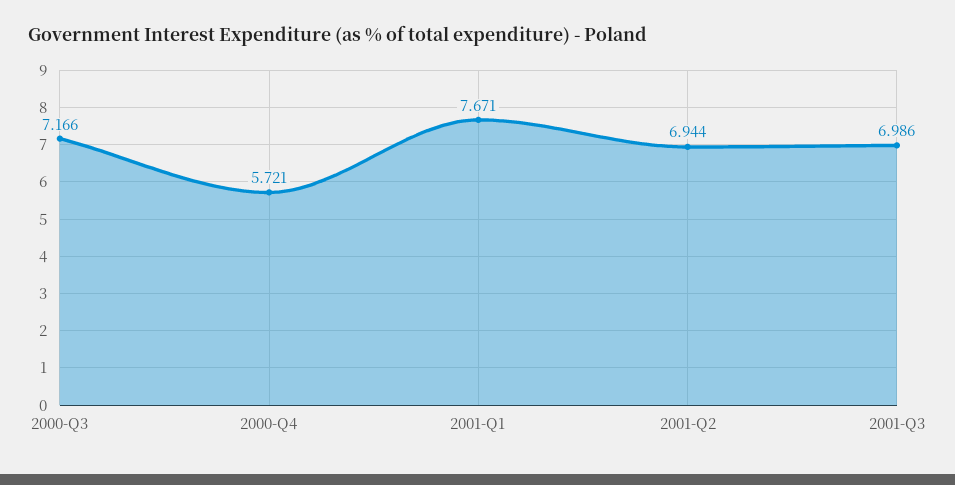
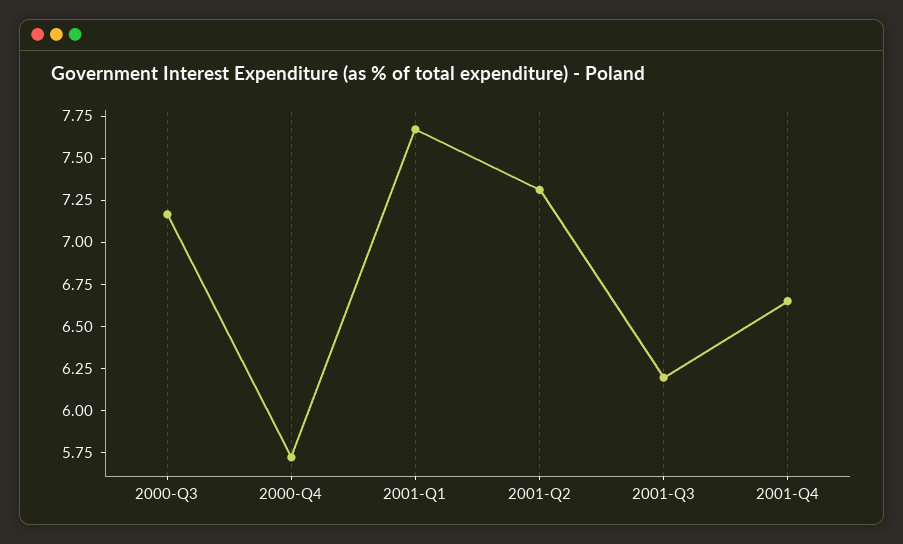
2001-Q2: 6.944 -> 7.3
2001-Q3: 6.986 -> 6.2
2001-Q4: none -> 6.65

